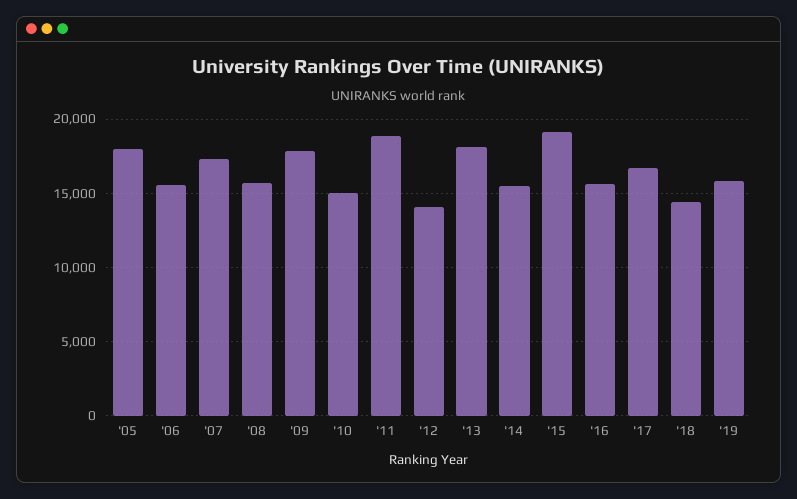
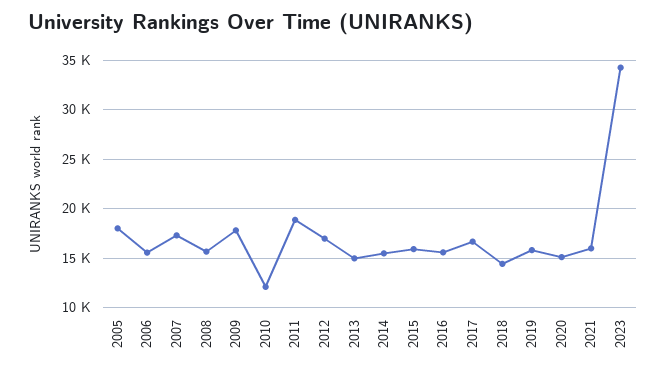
'10: 15000 -> 12000
'12: 14000 -> 17000
'13: 18000 -> 15000
'15: 19000 -> 16000
2020: none -> 15000
2021: none -> 16000
2023: none -> 34000

